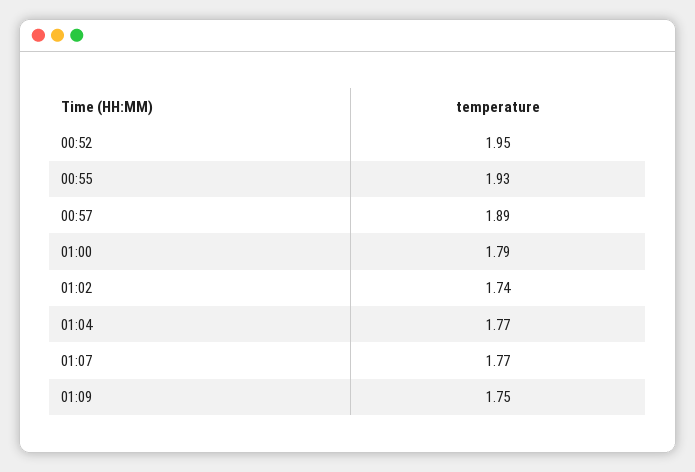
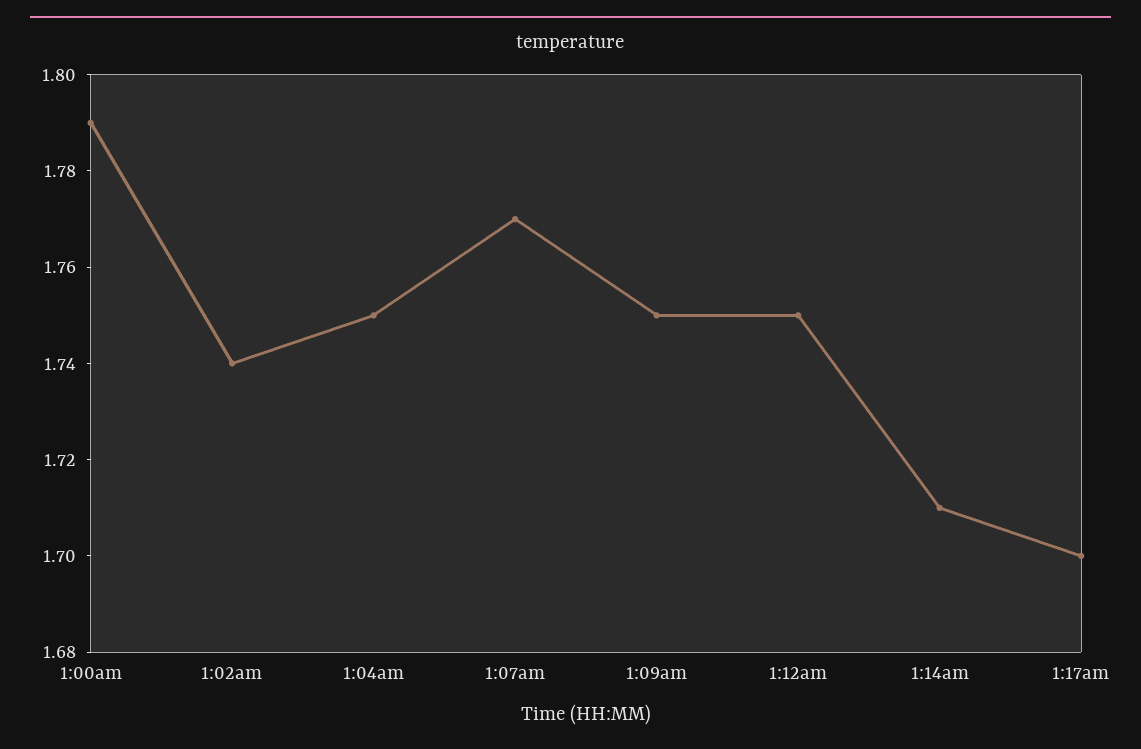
00:52: 1.95 -> none
00:55: 1.93 -> none
00:57: 1.89 -> none
01:04: 1.77 -> 1.75
1:12am: none -> 1.75
1:14am: none -> 1.71
1:17am: none -> 1.7

